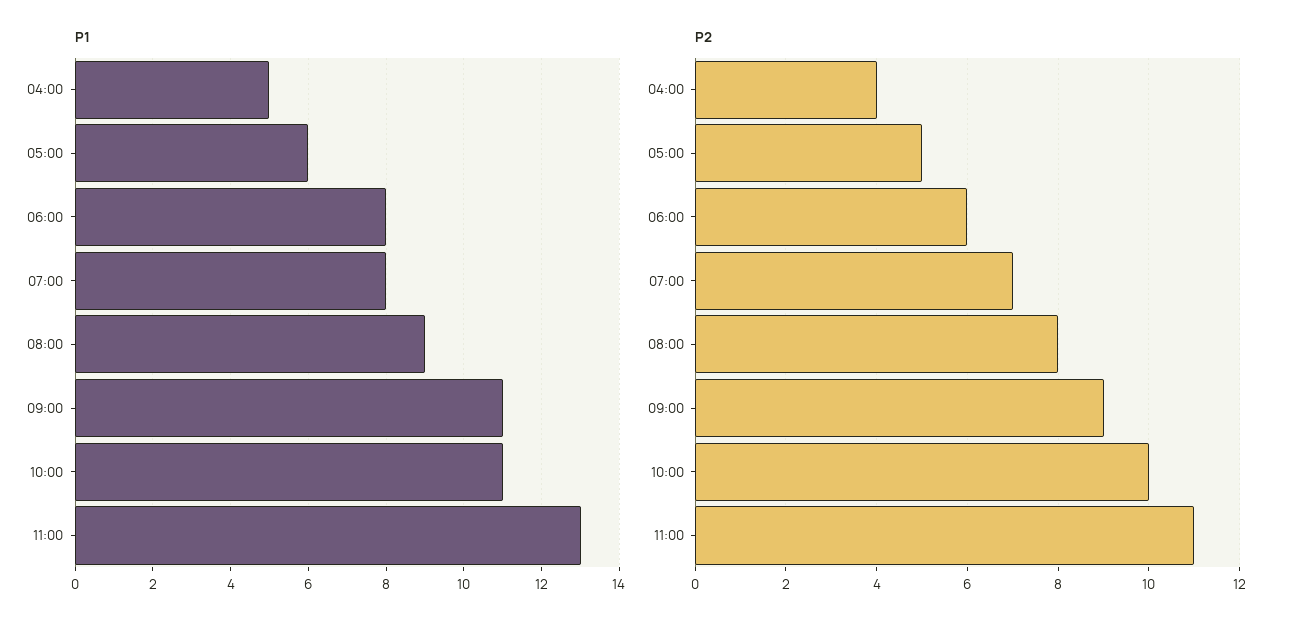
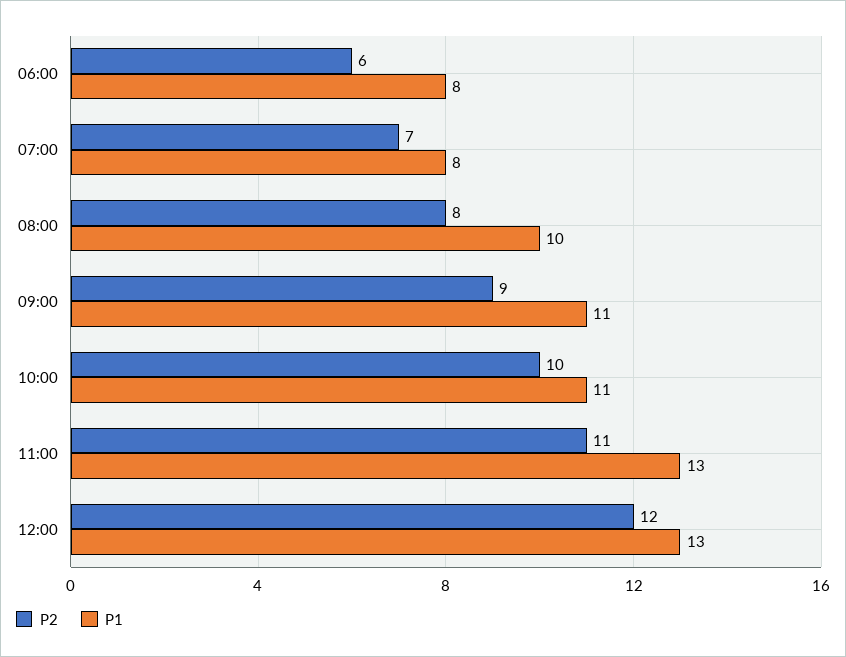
P1, 04:00: 5 -> none
P1, 05:00: 6 -> none
P1, 08:00: 9 -> 10
P2, 04:00: 4 -> none
P2, 05:00: 5 -> none
P2, 12:00: none -> 12
P1, 12:00: none -> 13

